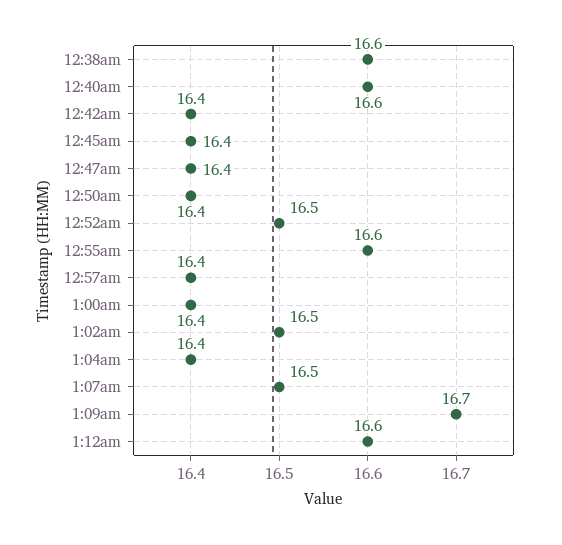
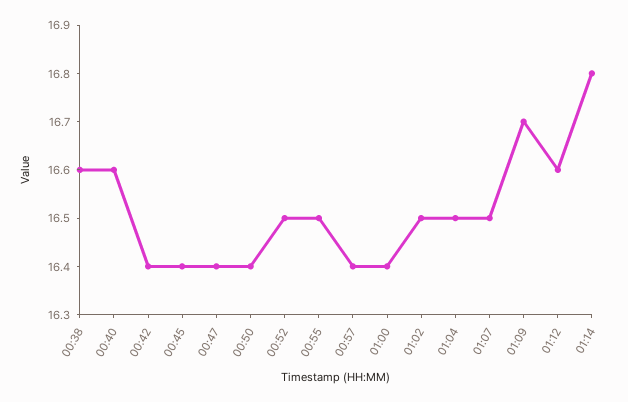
12:55am: 16.6 -> 16.5
1:04am: 16.4 -> 16.5
01:14: none -> 16.8

